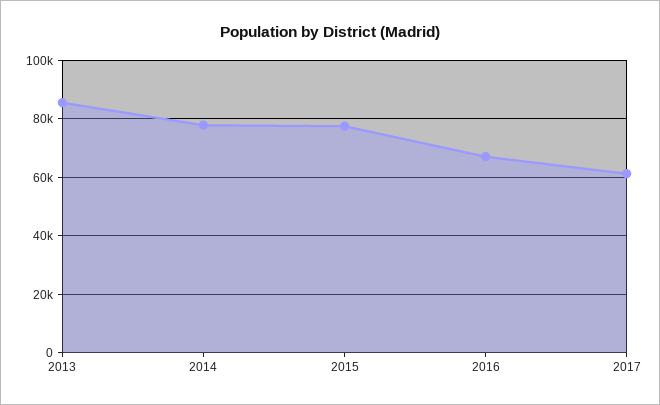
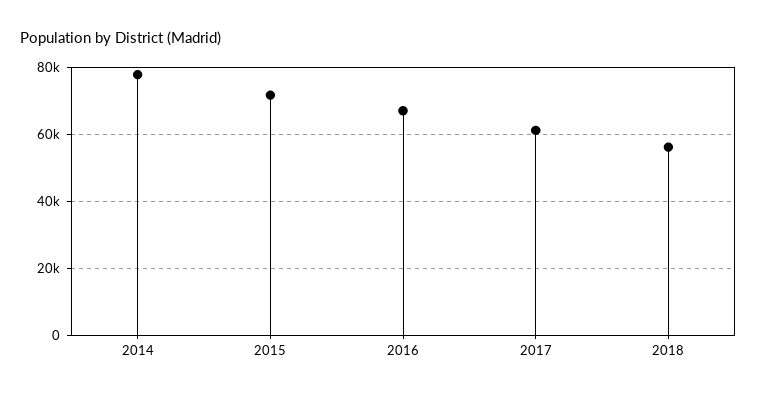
2013: 85000 -> none
2015: 77500 -> 72000
2018: none -> 56000

